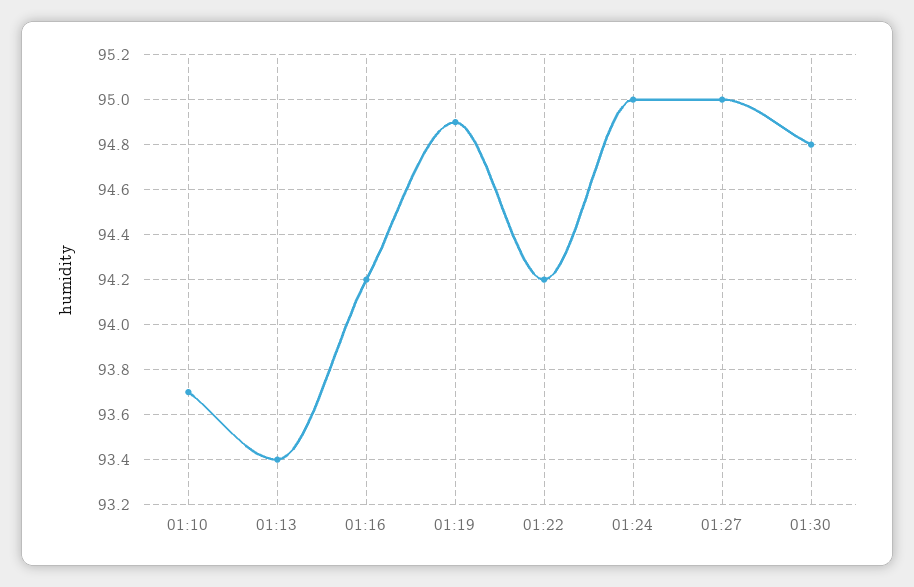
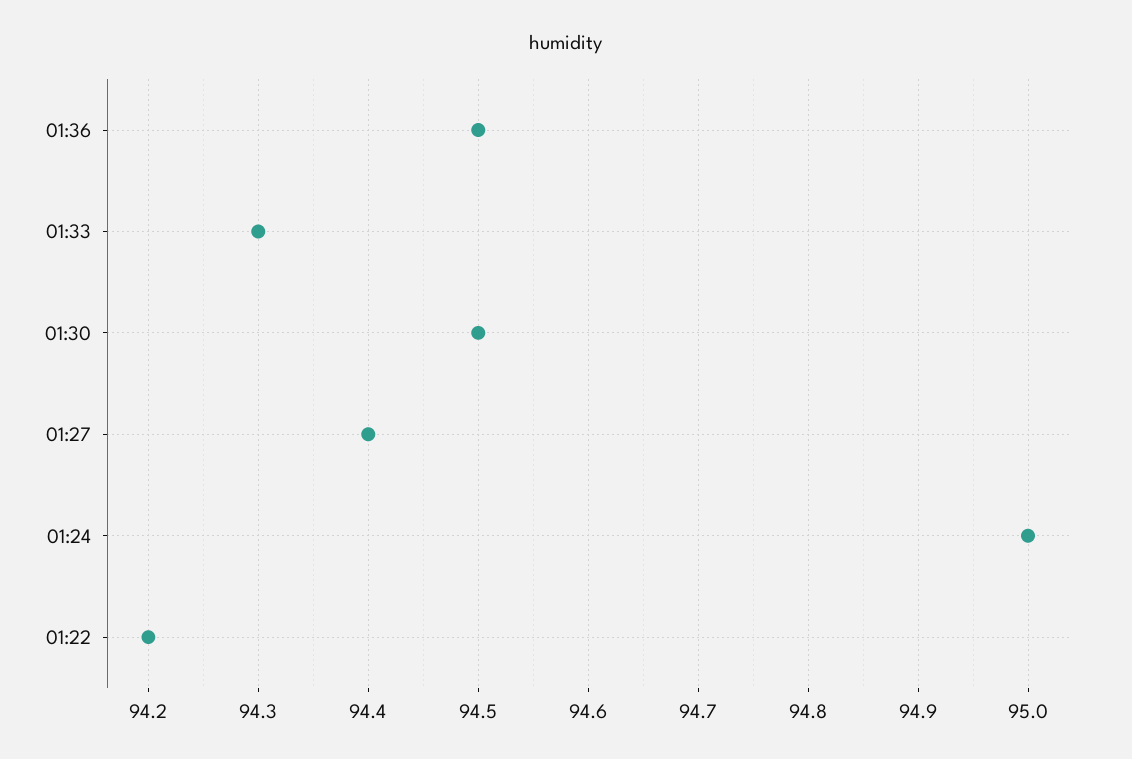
01:10: 93.7 -> none
01:13: 93.4 -> none
01:16: 94.2 -> none
01:19: 94.9 -> none
01:27: 95 -> 94.4
01:30: 94.8 -> 94.5
01:36: none -> 94.5
01:33: none -> 94.3

